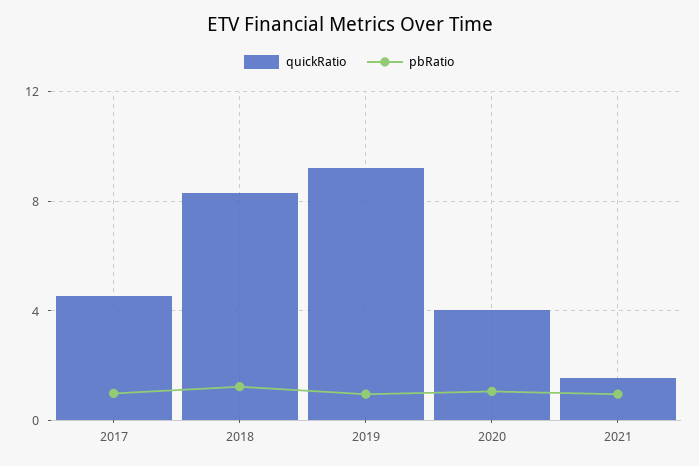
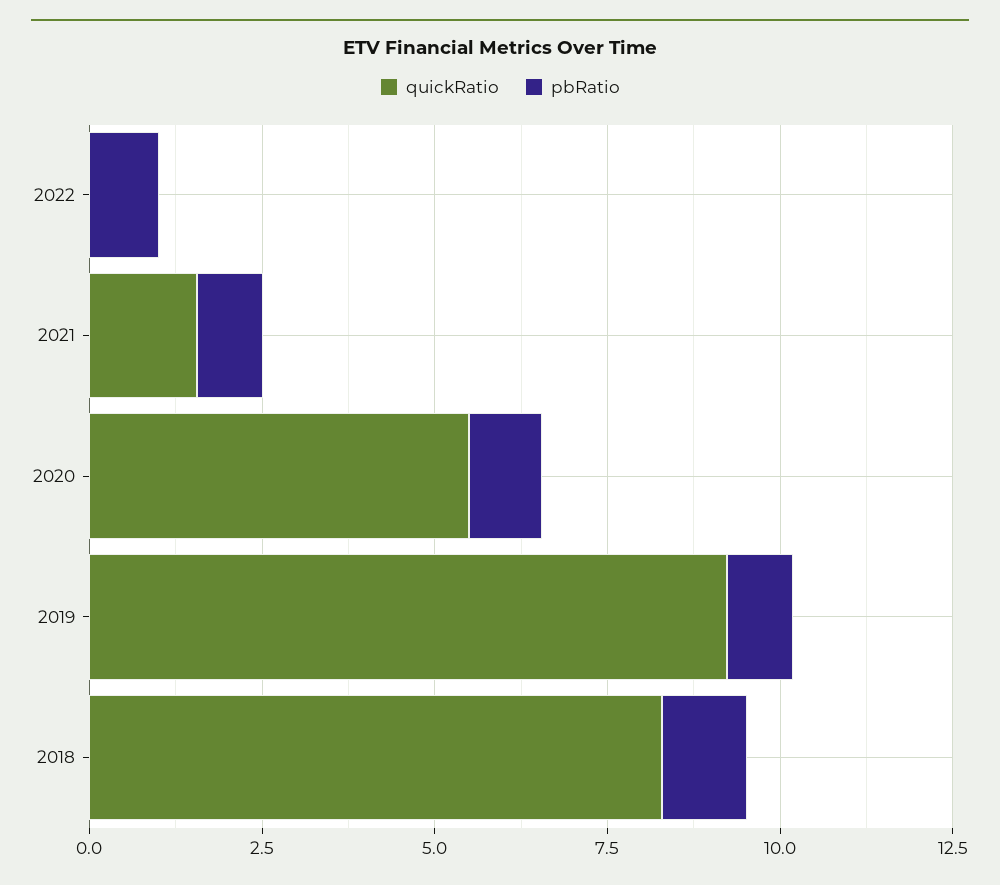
quickRatio, 2017: 4.5 -> none
pbRatio, 2017: 1 -> none
quickRatio, 2020: 4 -> 5.5
quickRatio, 2022: none -> 0
pbRatio, 2022: none -> 1

